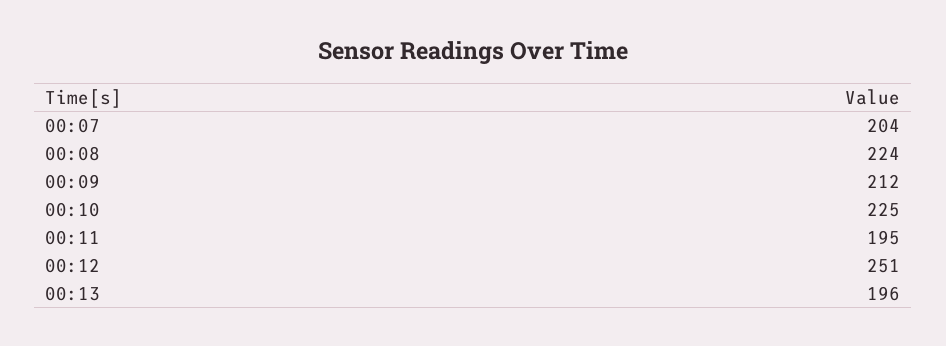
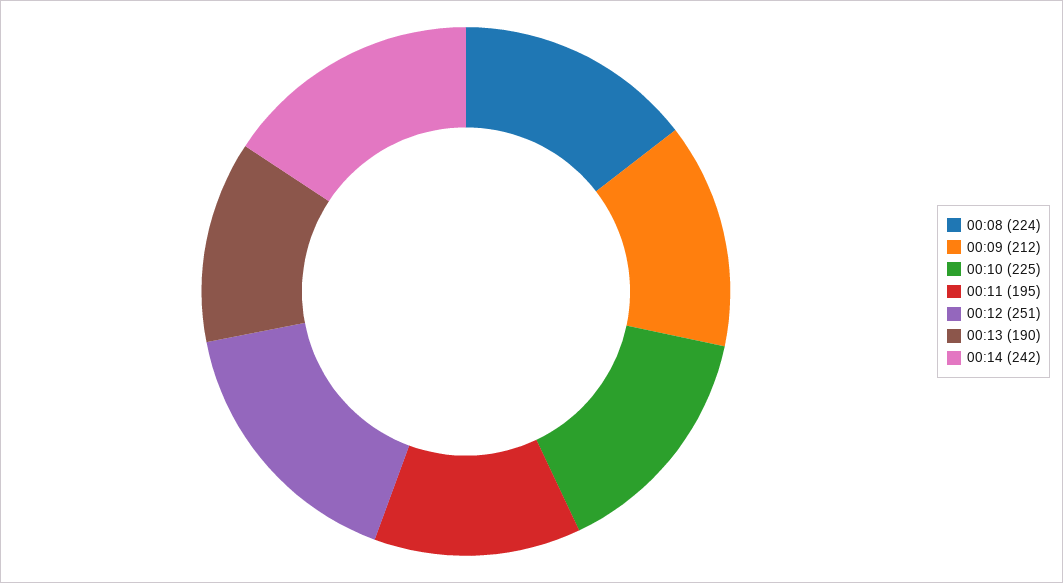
00:07: 204 -> none
00:13: 196 -> 190
00:14: none -> 242

